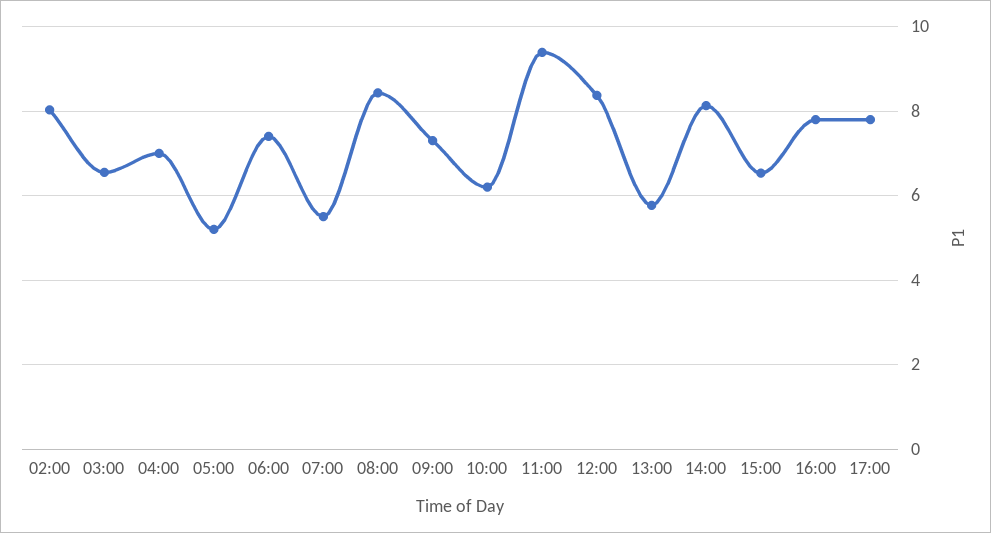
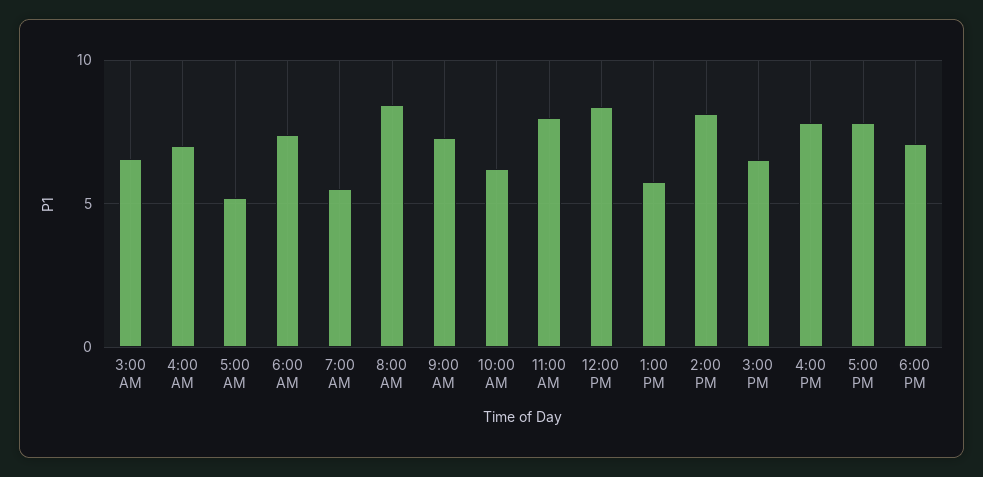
02:00: 8 -> none
11:00: 9.4 -> 8
6:00 PM: none -> 7

